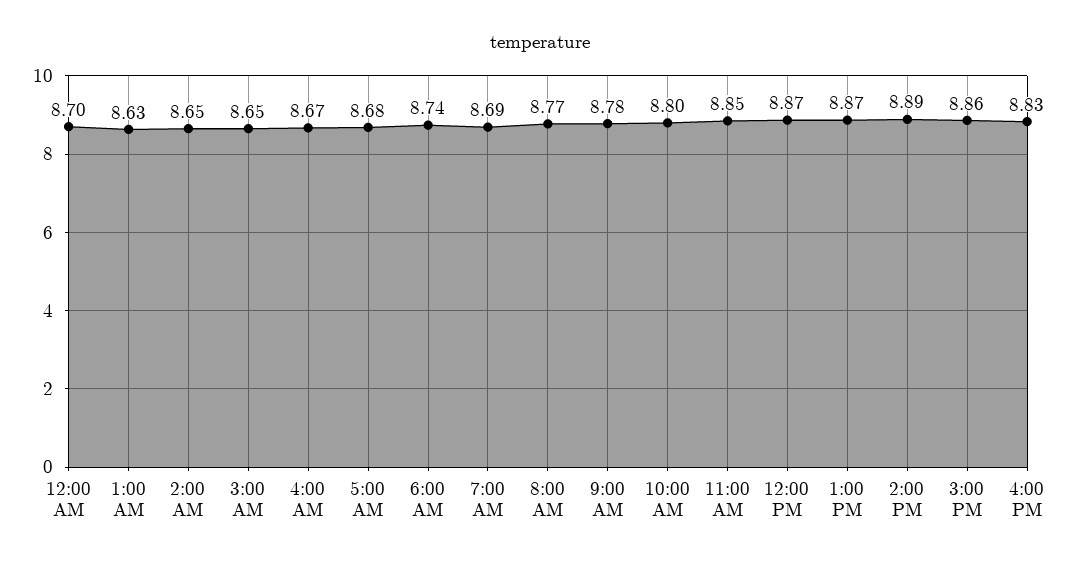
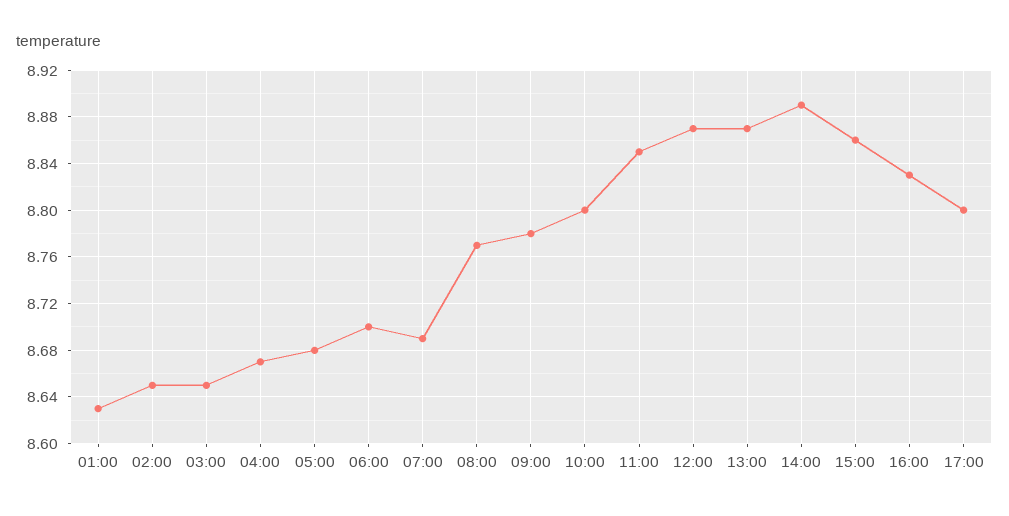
12:00 AM: 8.7 -> none
6:00 AM: 8.74 -> 8.7
17:00: none -> 8.8

